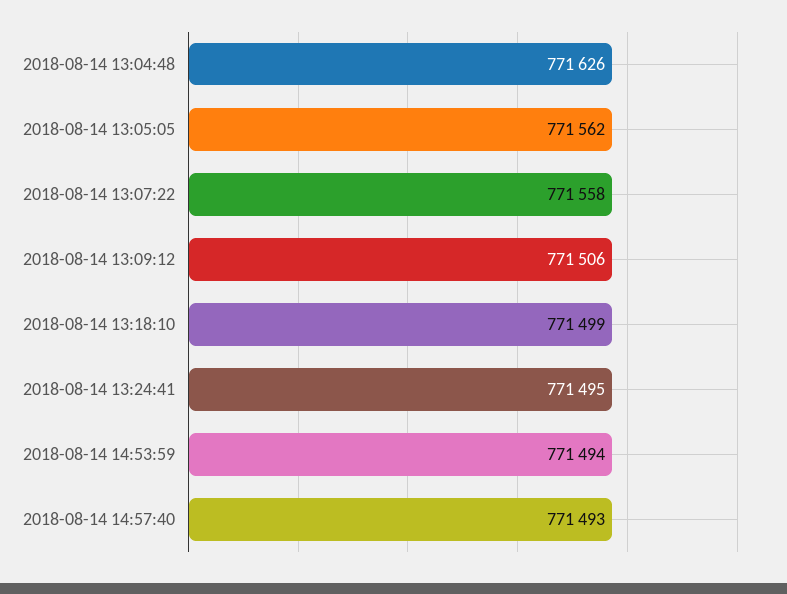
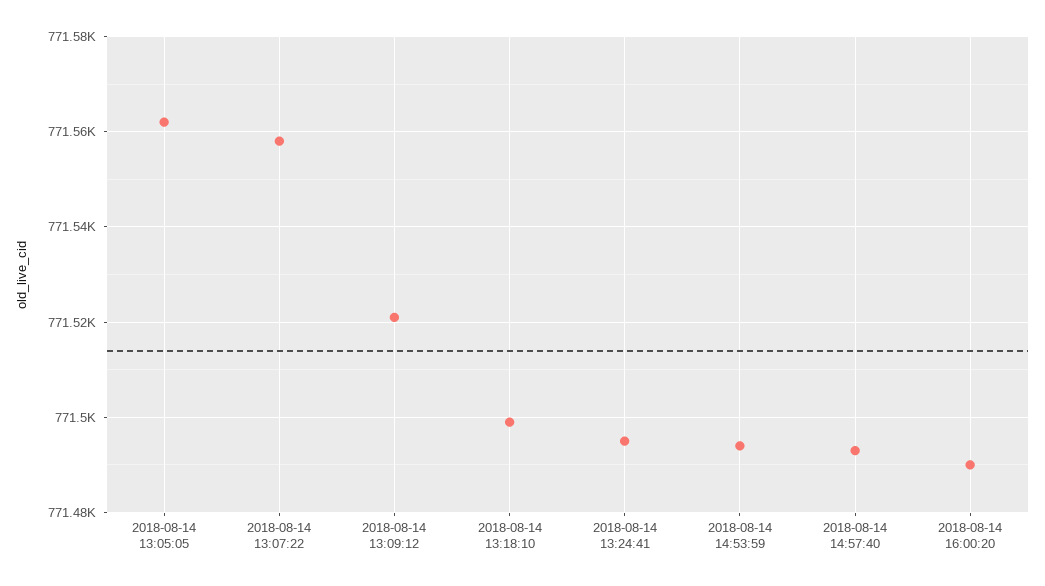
2018-08-14 13:04:48: 771626 -> none
2018-08-14 13:09:12: 771506 -> 771520
2018-08-14 16:00:20: none -> 771490

